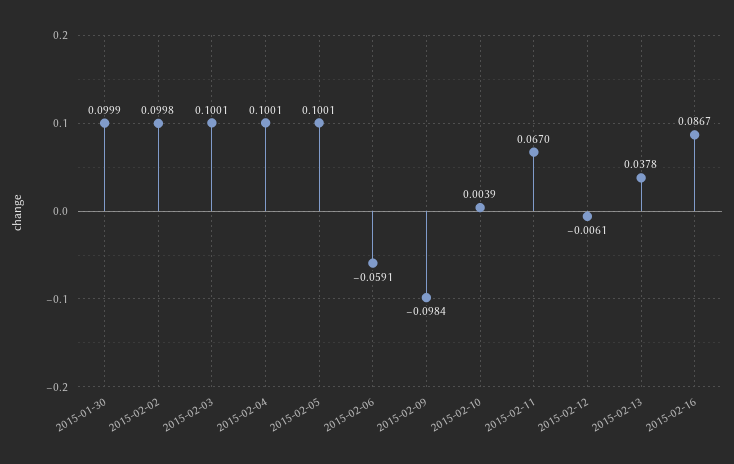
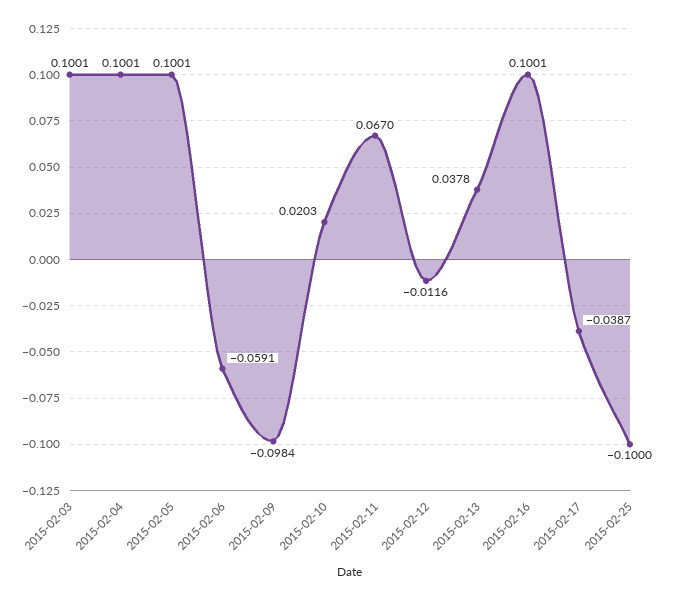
2015-01-30: 0.0999 -> none
2015-02-02: 0.0998 -> none
2015-02-10: 0.0039 -> 0.0203
2015-02-12: -0.0061 -> -0.0116
2015-02-16: 0.0867 -> 0.1001
2015-02-17: none -> -0.0387
2015-02-25: none -> -0.1

